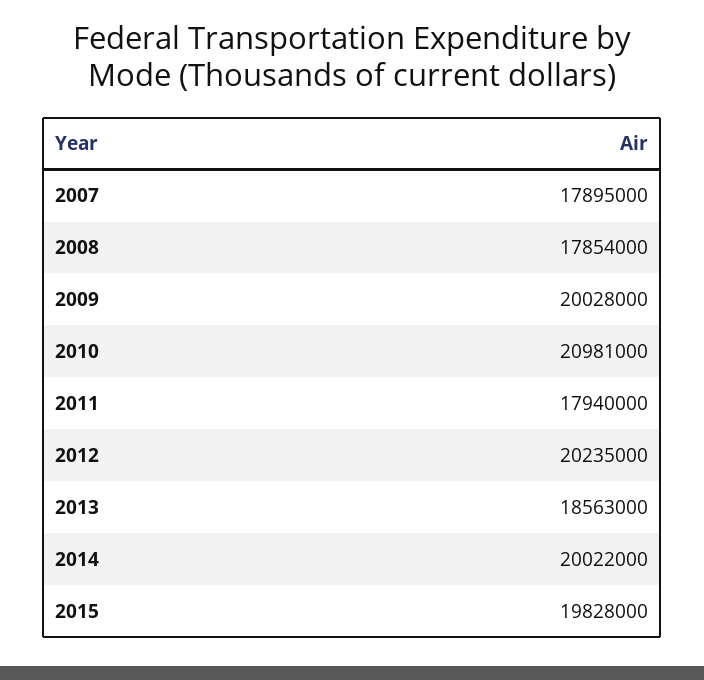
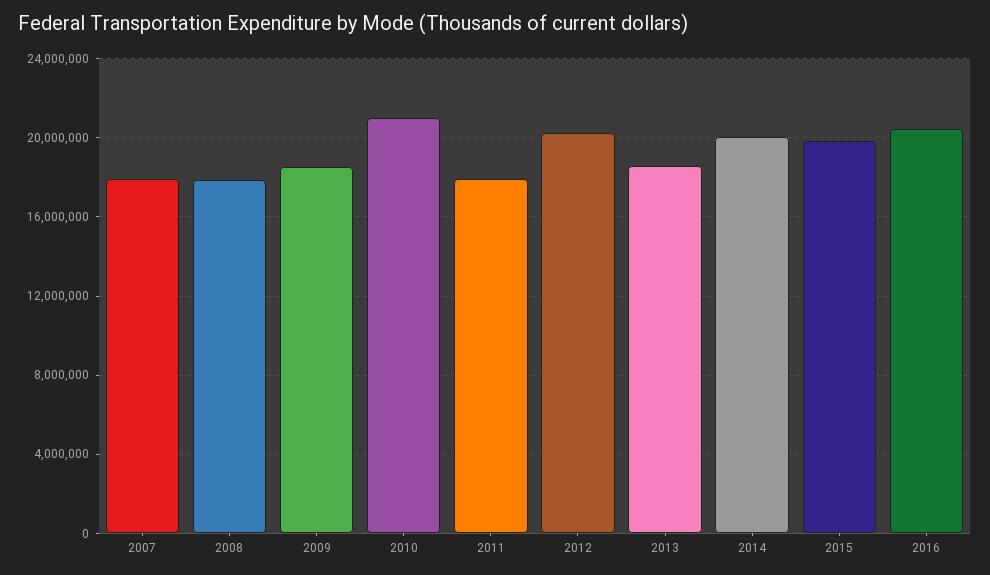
2009: 20028000 -> 18500000
2016: none -> 20500000

